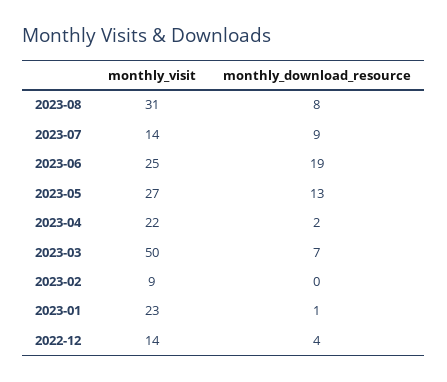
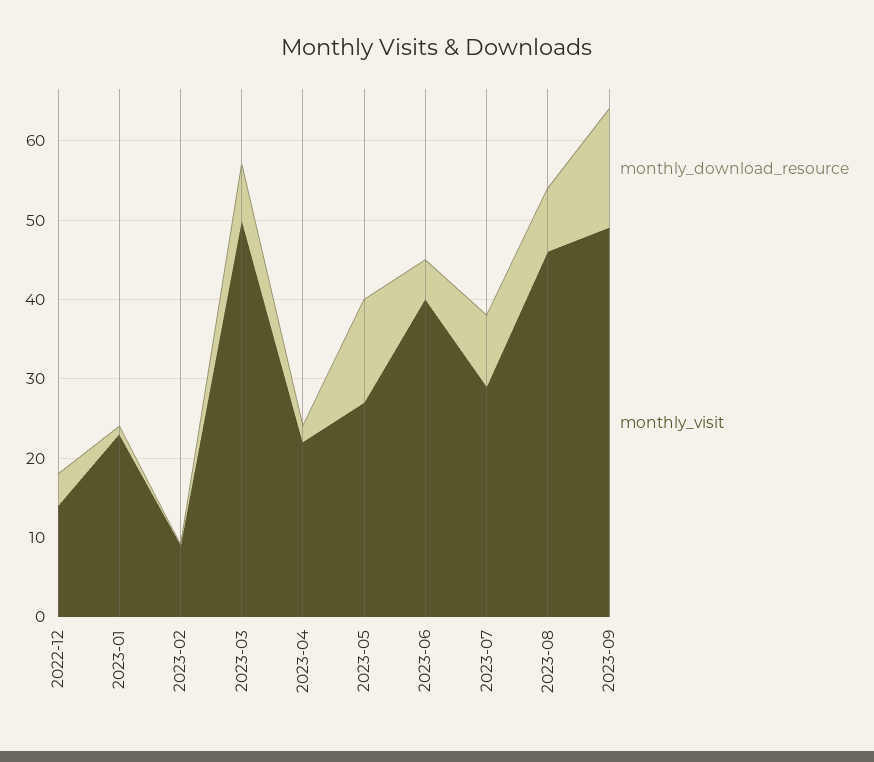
monthly_visit, 2023-08: 31 -> 45
monthly_visit, 2023-07: 14 -> 30
monthly_visit, 2023-06: 25 -> 40
monthly_download_resource, 2023-06: 19 -> 5
monthly_download_resource, 2023-09: none -> 15
monthly_visit, 2023-09: none -> 50

